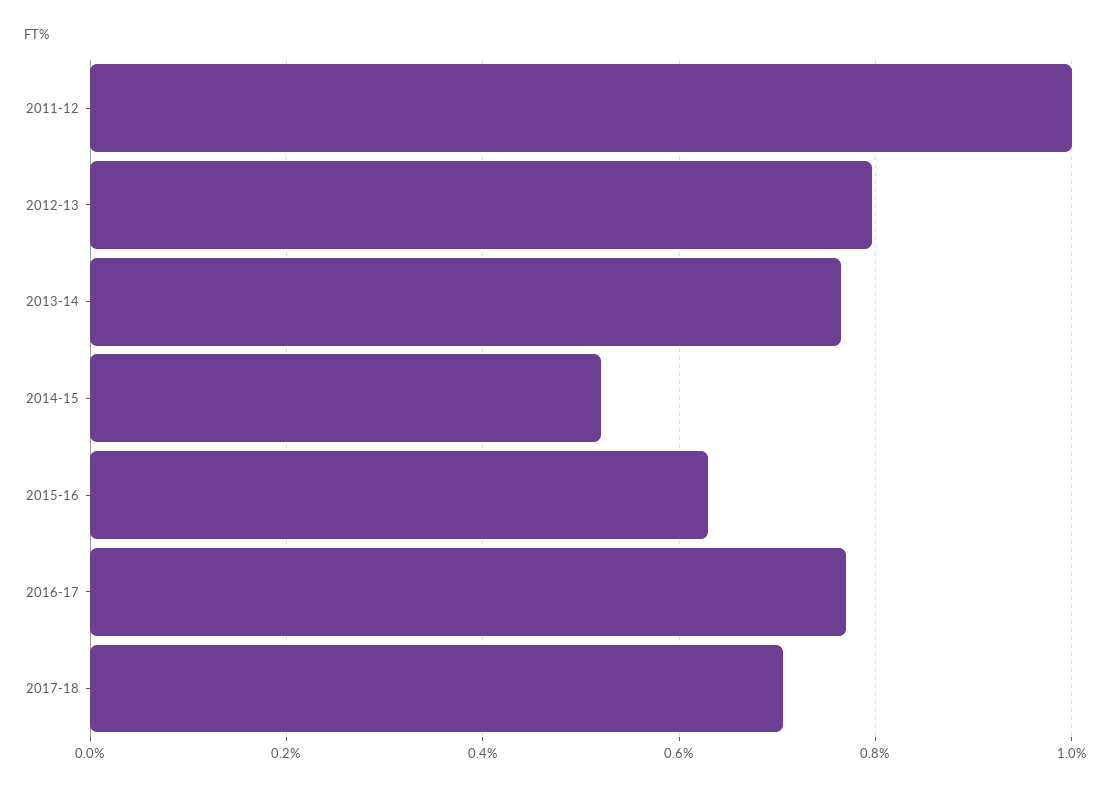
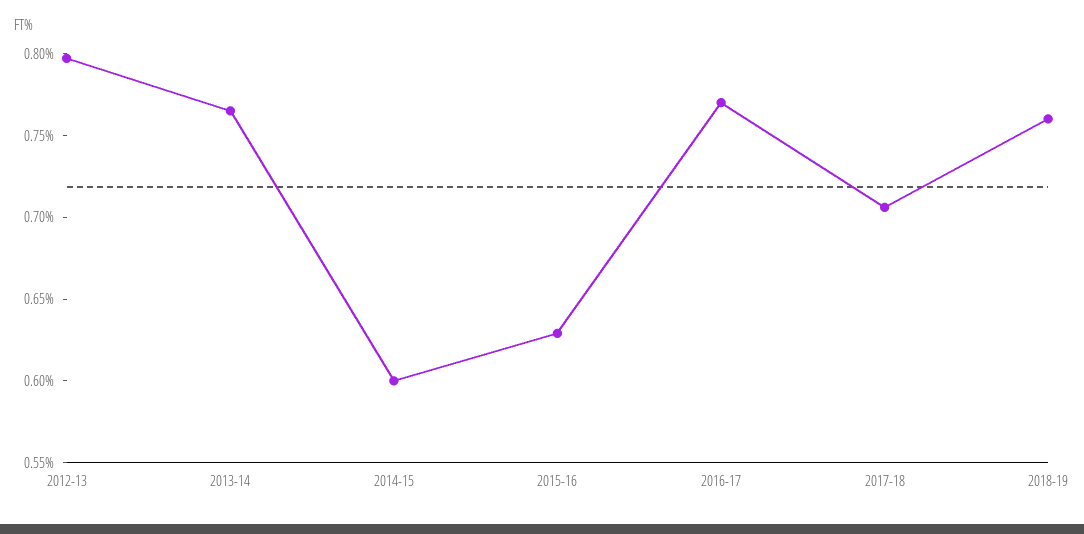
2011-12: 1 -> none
2014-15: 0.52 -> 0.6
2018-19: none -> 0.76

